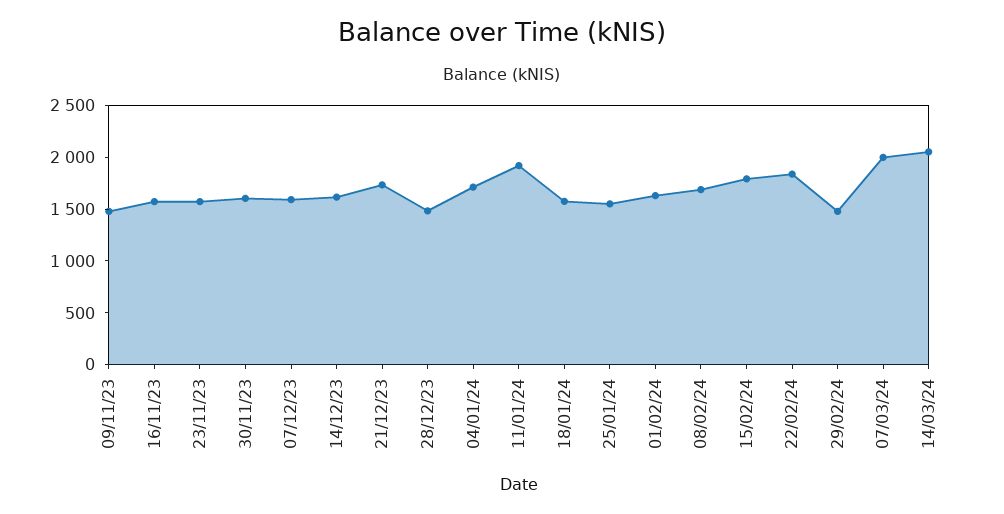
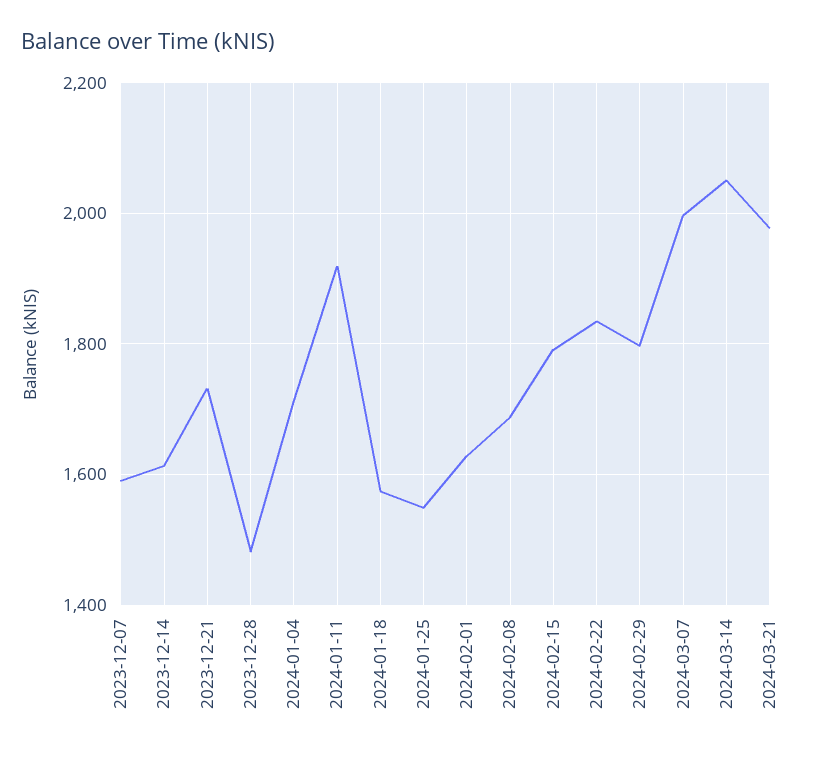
09/11/23: 1500 -> none
16/11/23: 1600 -> none
23/11/23: 1600 -> none
30/11/23: 1600 -> none
29/02/24: 1500 -> 1800
2024-03-21: none -> 1980

